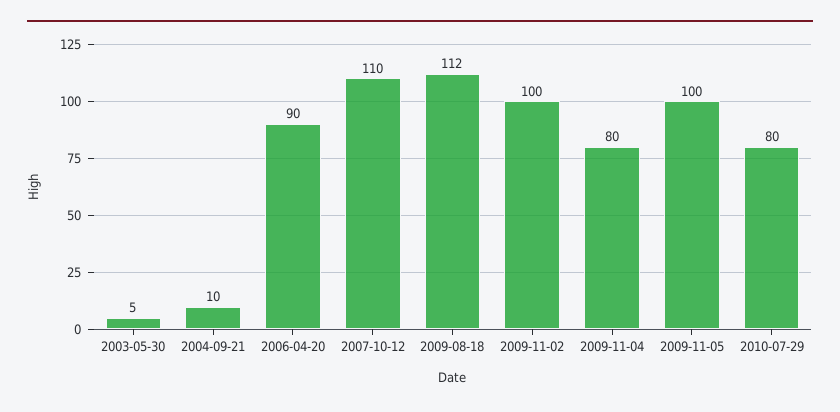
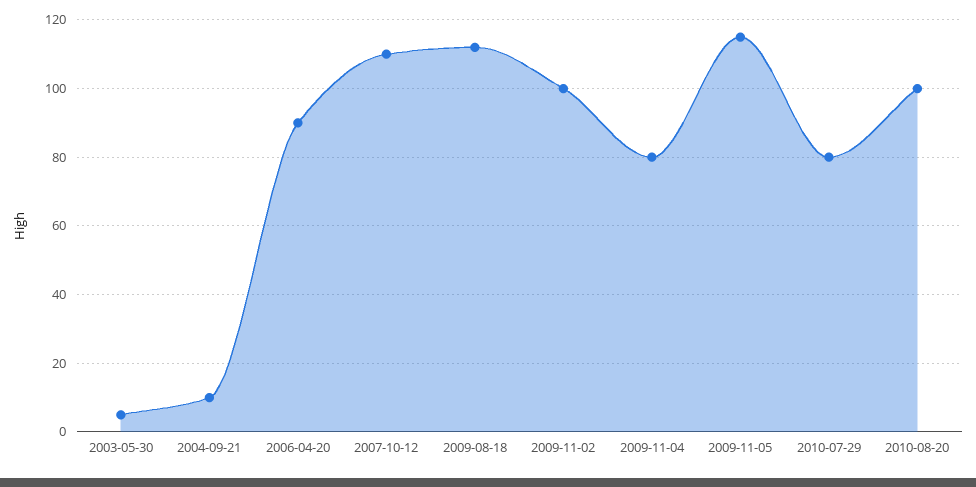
2009-11-05: 100 -> 115
2010-08-20: none -> 100

